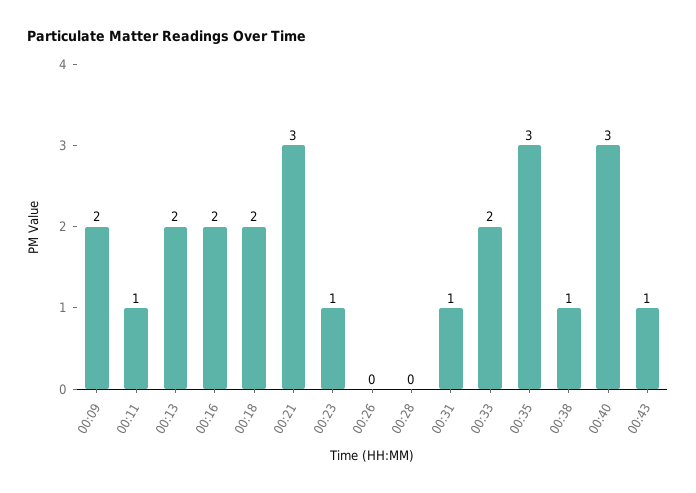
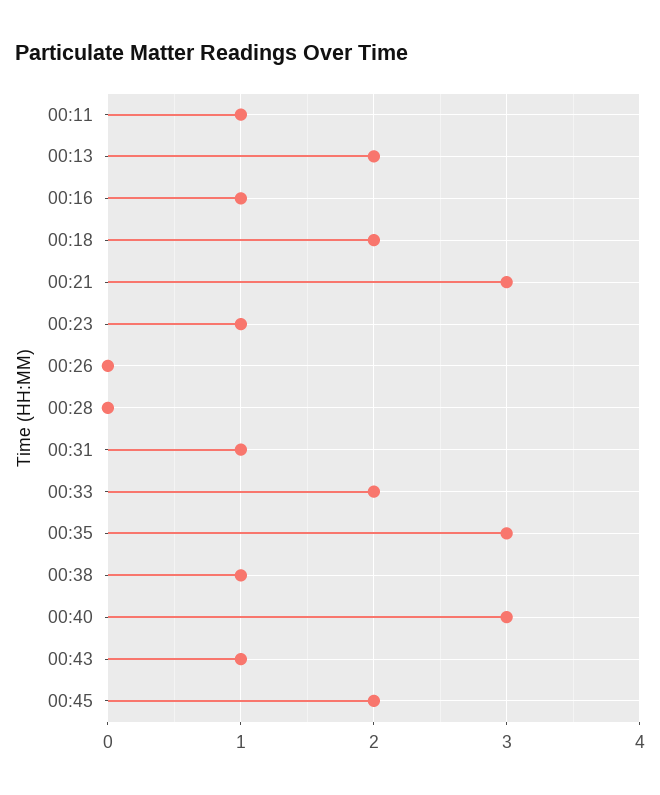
00:09: 2 -> none
00:16: 2 -> 1
00:45: none -> 2

